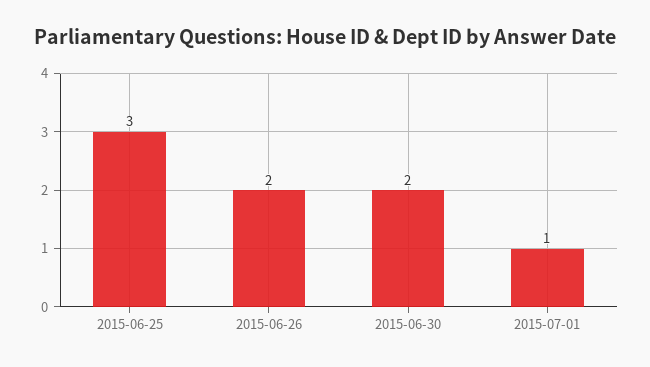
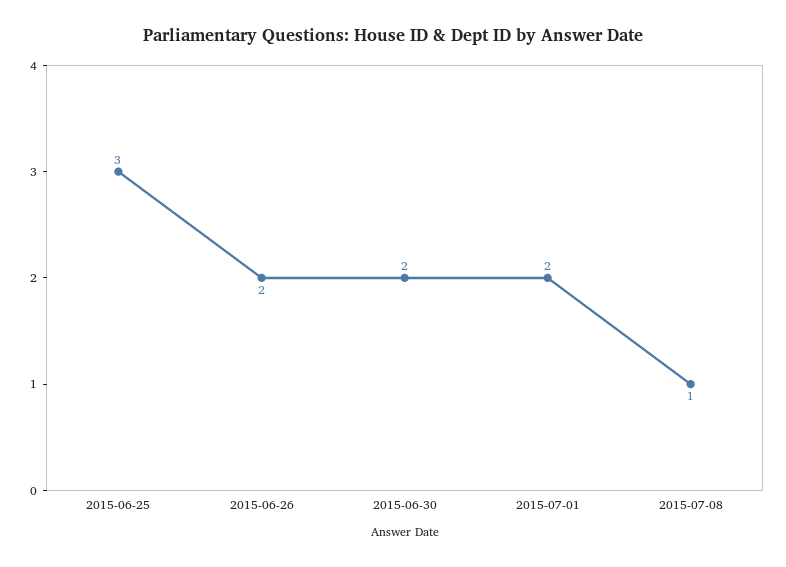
2015-07-01: 1 -> 2
2015-07-08: none -> 1

